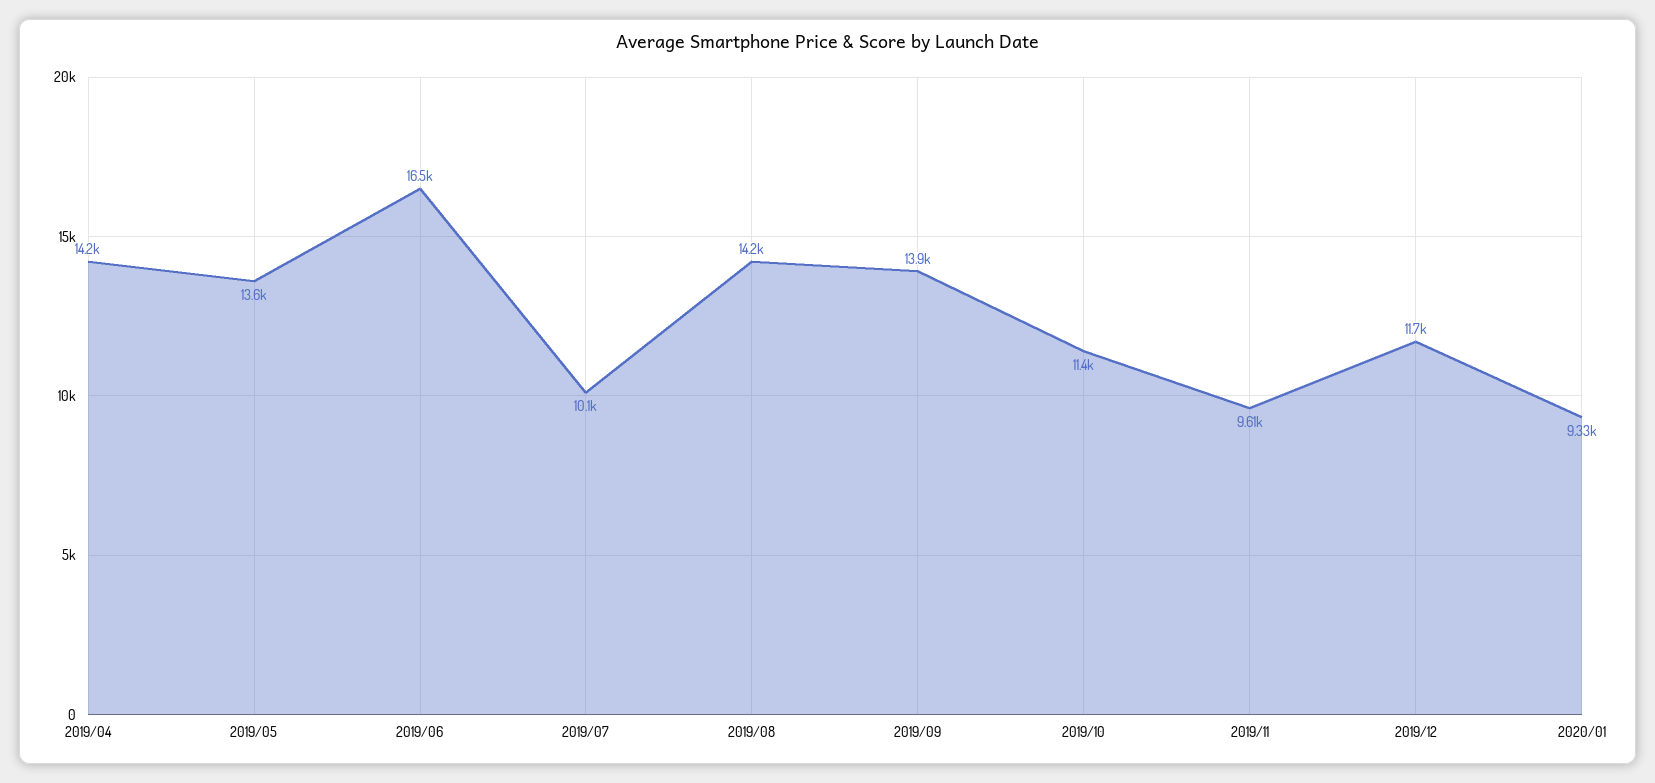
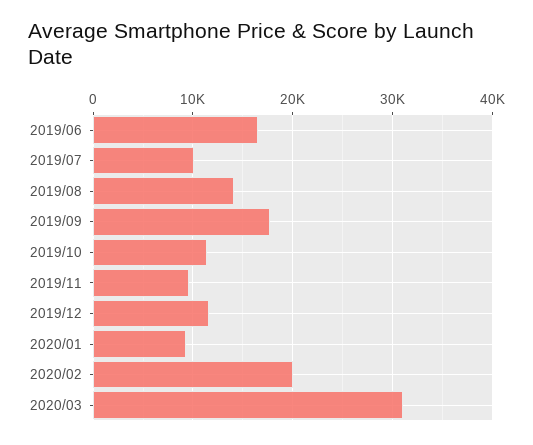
2019/04: 14200 -> none
2019/05: 13600 -> none
2019/09: 13900 -> 18000
2020/02: none -> 20000
2020/03: none -> 31000

